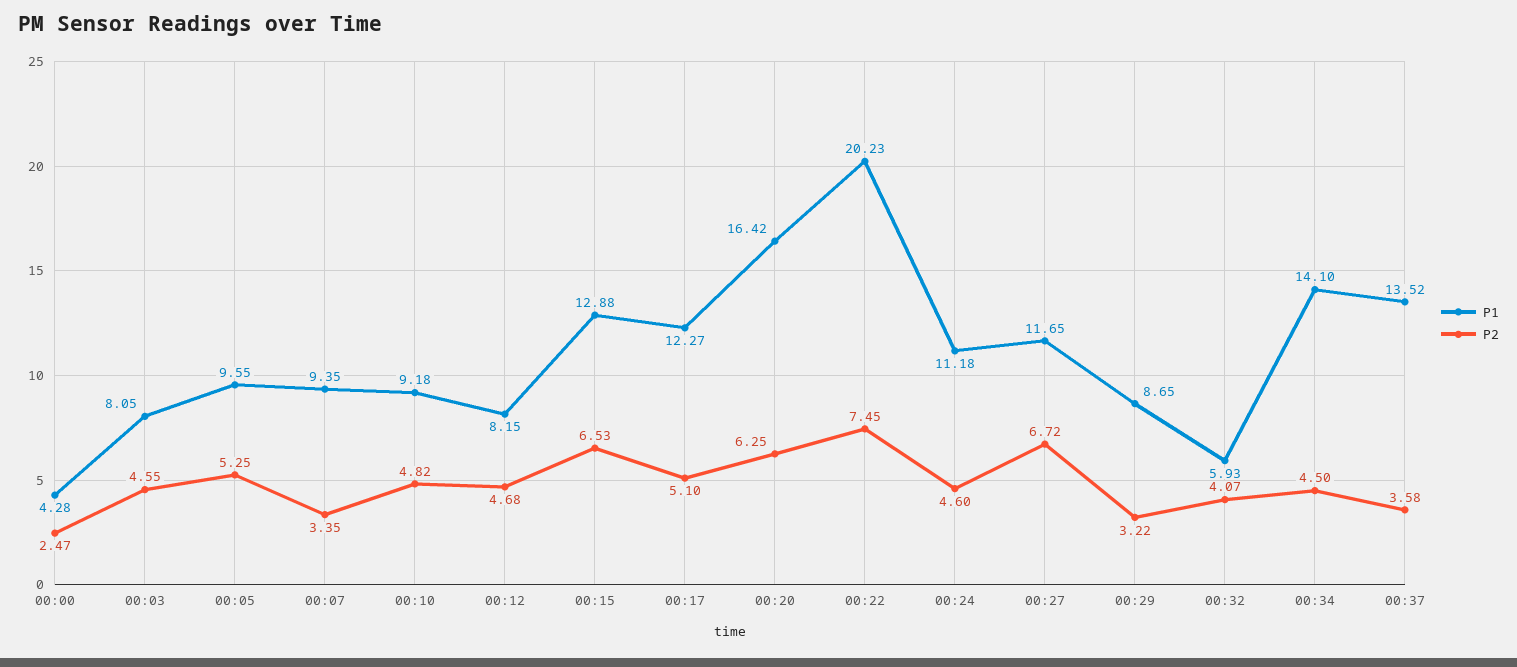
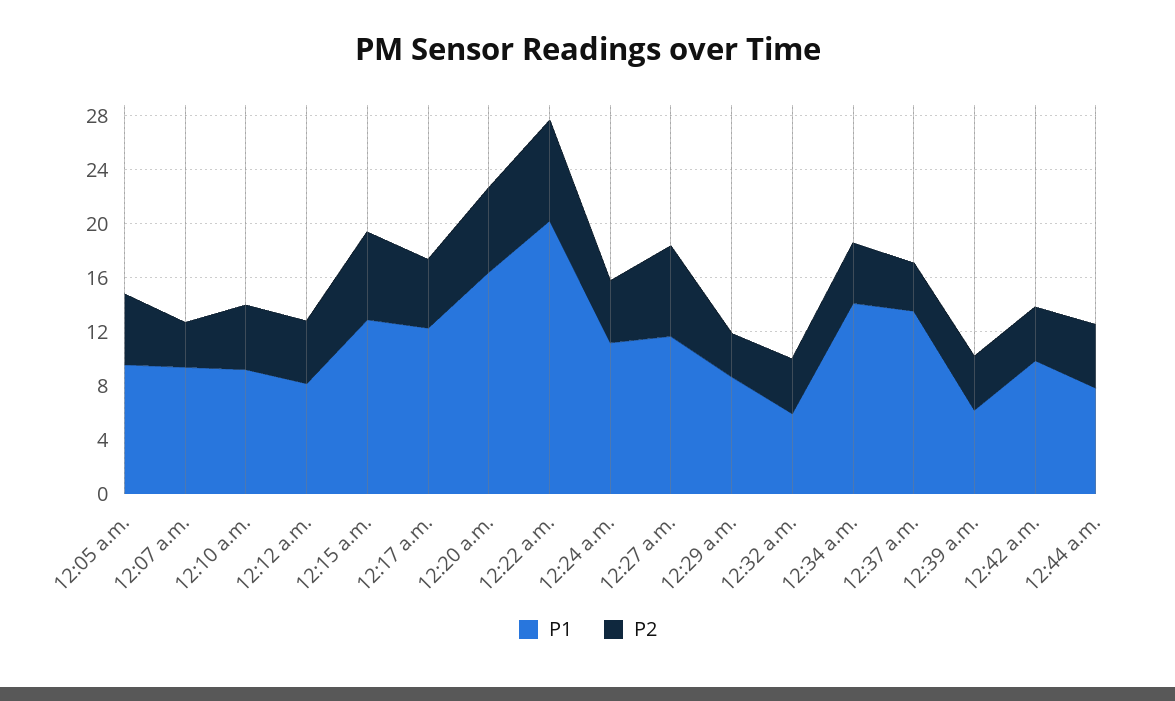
P1, 00:00: 4.28 -> none
P2, 00:00: 2.47 -> none
P1, 00:03: 8.05 -> none
P2, 00:03: 4.55 -> none
P1, 12:39 a.m.: none -> 6
P2, 12:39 a.m.: none -> 4
P1, 12:42 a.m.: none -> 10
P2, 12:42 a.m.: none -> 4
P1, 12:44 a.m.: none -> 8
P2, 12:44 a.m.: none -> 5

